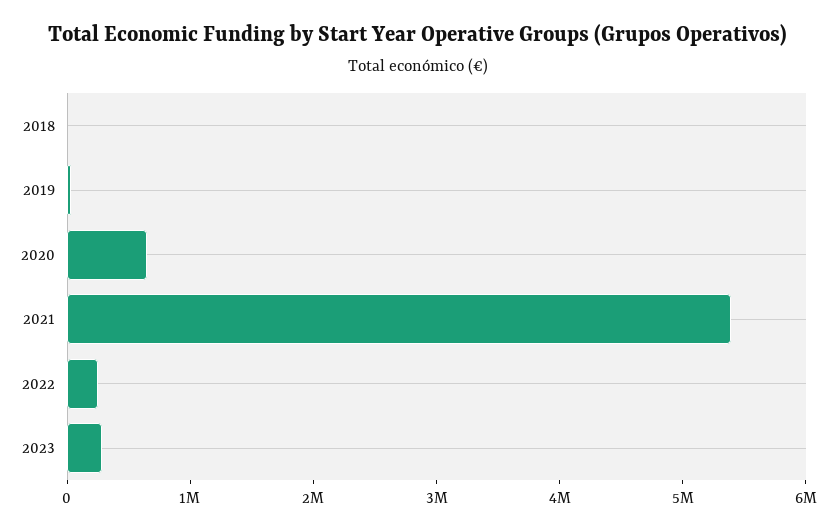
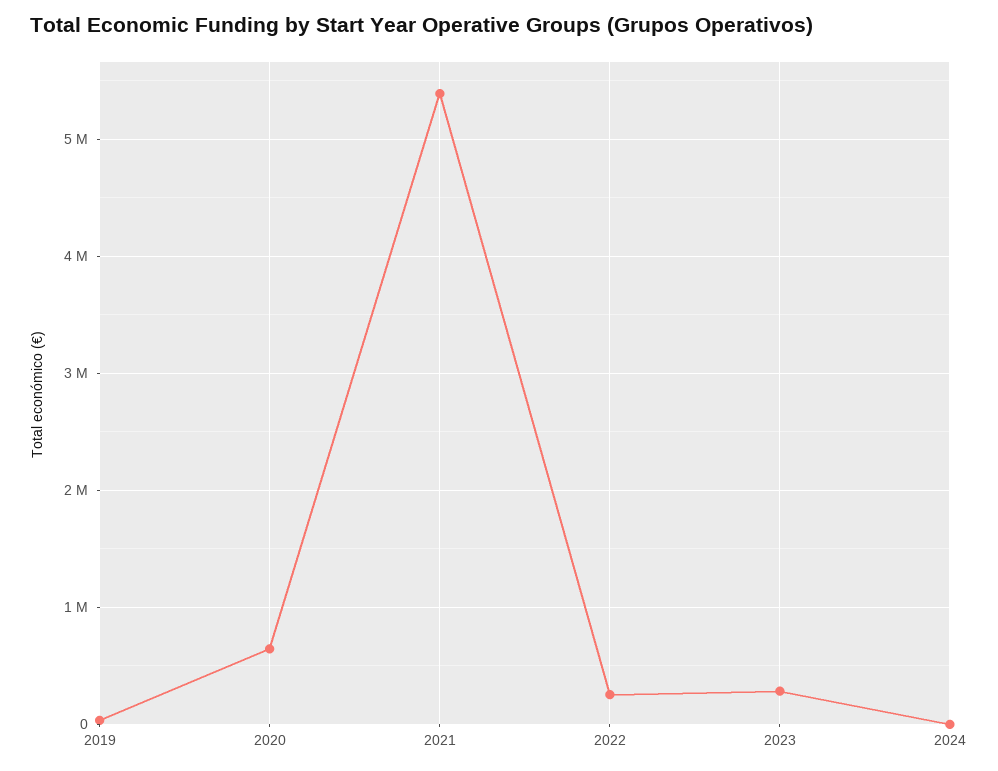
2018: 0 -> none
2024: none -> 0

